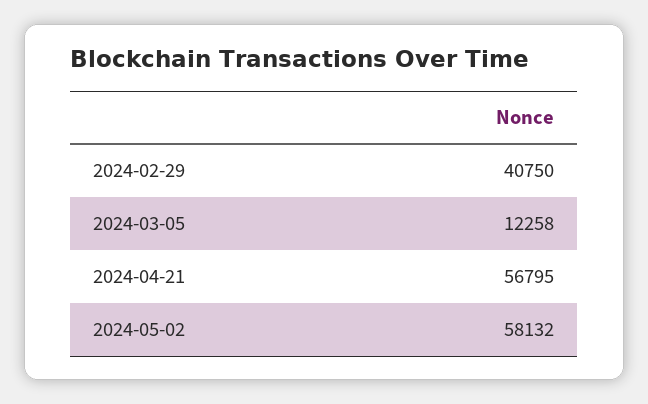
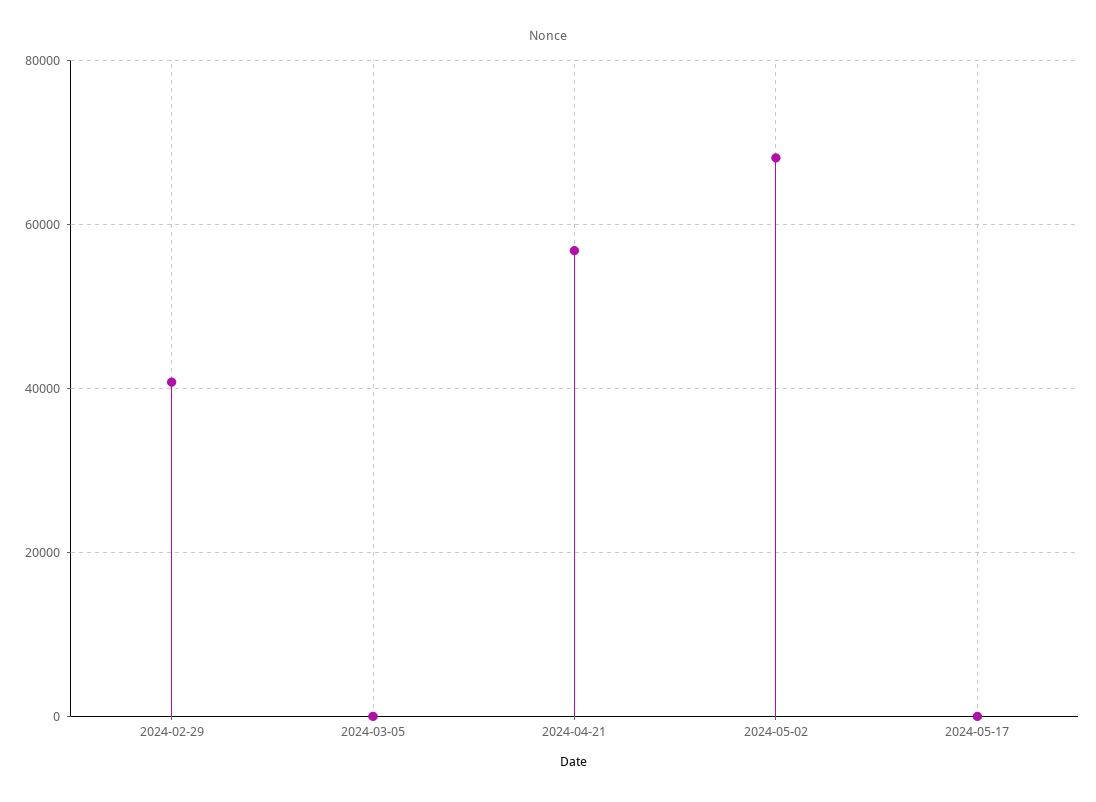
2024-03-05: 12258 -> 0
2024-05-02: 58132 -> 68000
2024-05-17: none -> 0

